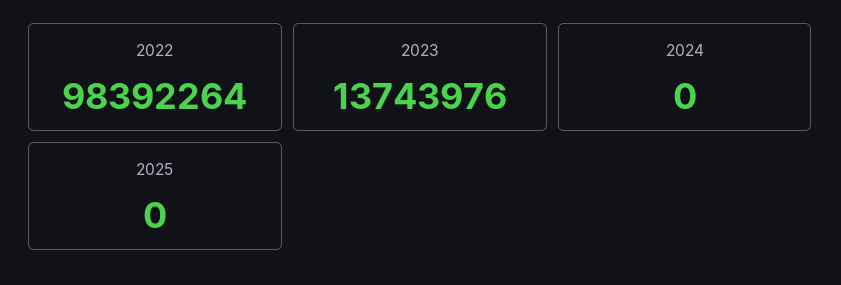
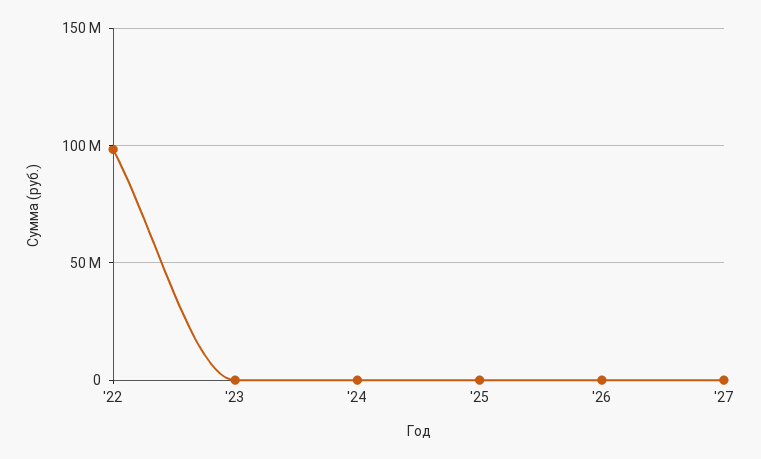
2023: 13743976 -> 0
'26: none -> 0
'27: none -> 0

